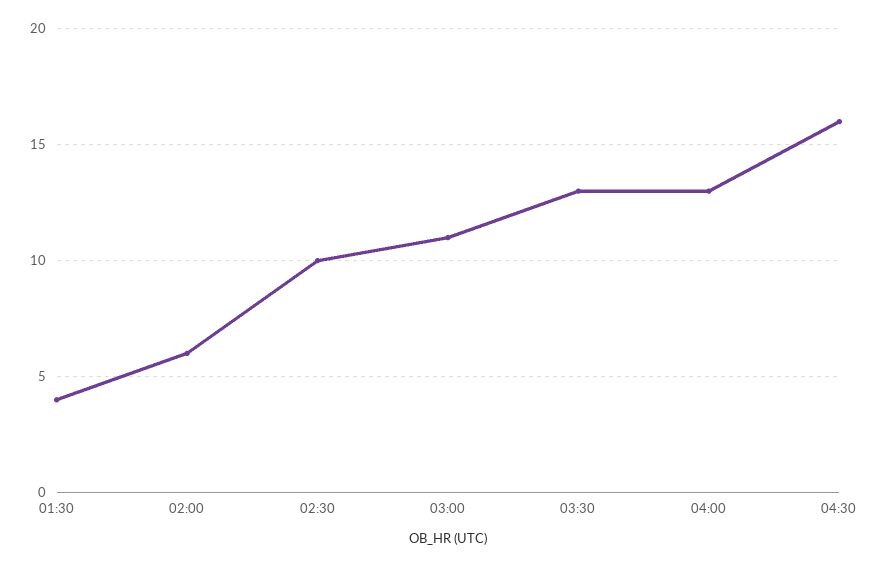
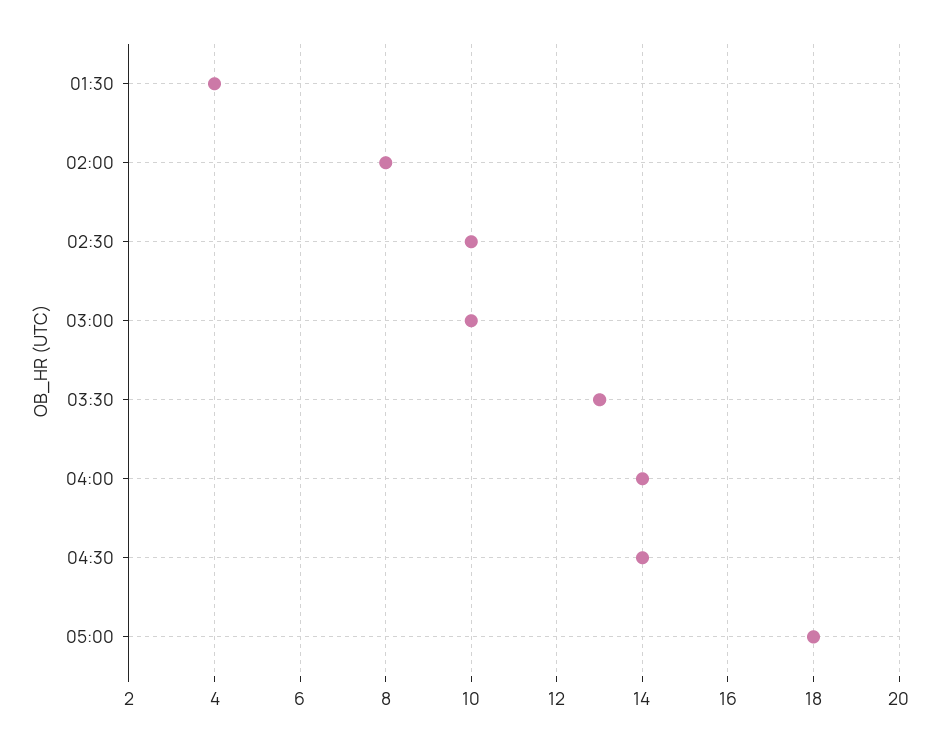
02:00: 6 -> 8
03:00: 11 -> 10
04:00: 13 -> 14
04:30: 16 -> 14
05:00: none -> 18

